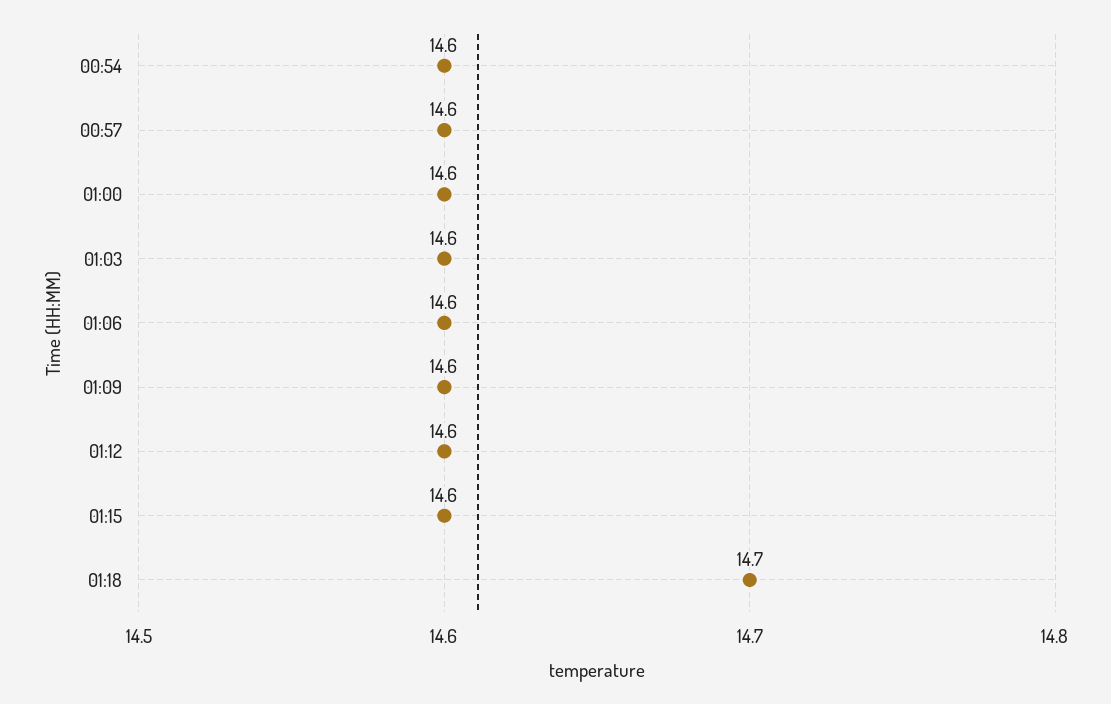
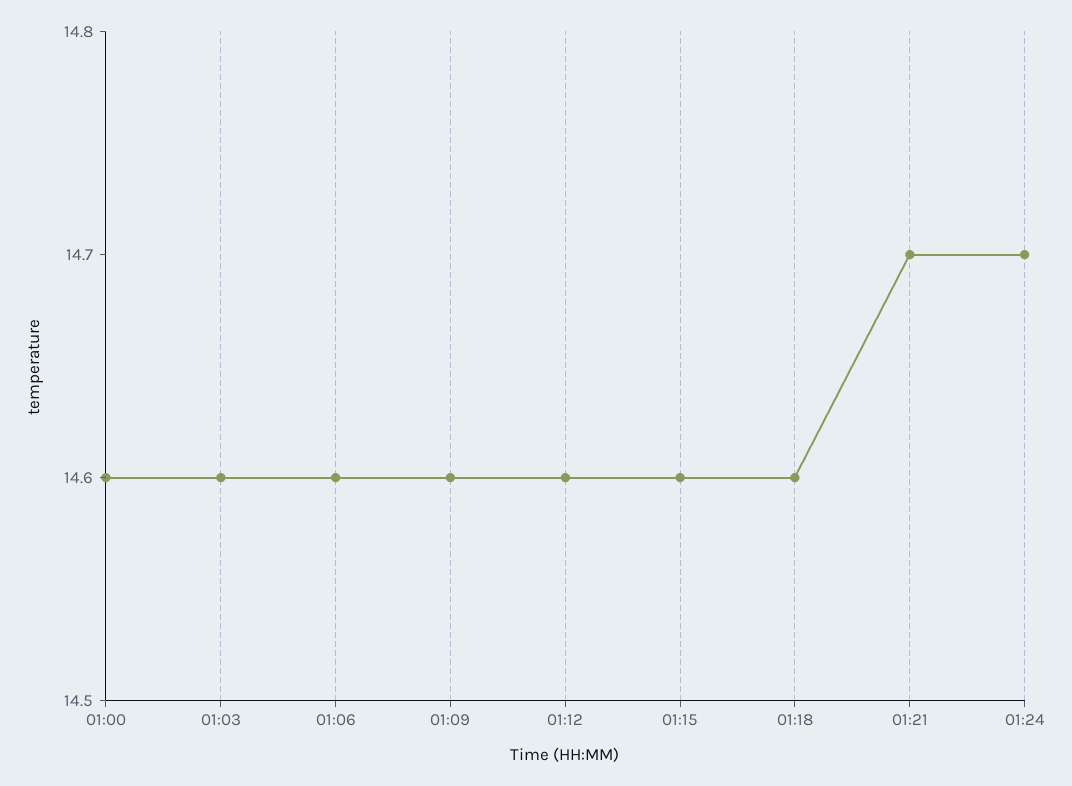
00:54: 14.6 -> none
00:57: 14.6 -> none
01:18: 14.7 -> 14.6
01:21: none -> 14.7
01:24: none -> 14.7

